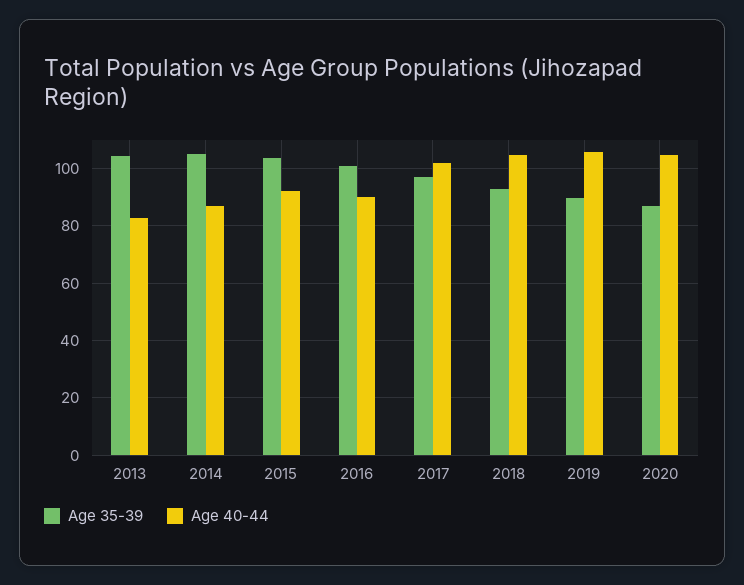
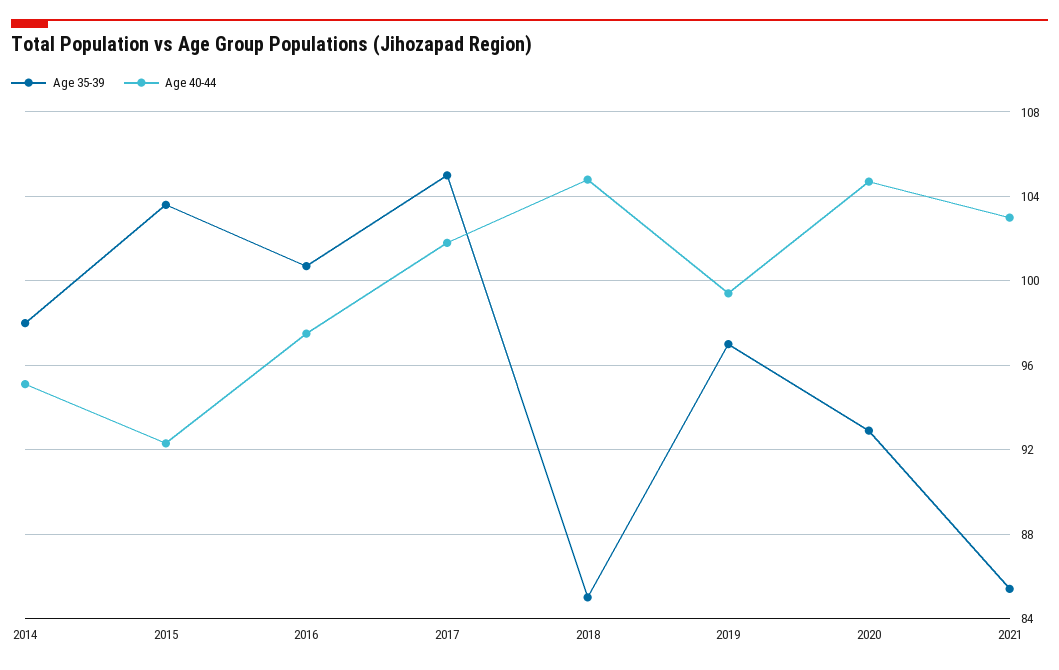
Age 35-39, 2013: 105 -> none
Age 40-44, 2013: 82.5 -> none
Age 35-39, 2014: 105 -> 98
Age 40-44, 2014: 87.5 -> 95
Age 40-44, 2016: 90 -> 97.5
Age 35-39, 2017: 97.5 -> 105
Age 35-39, 2018: 92.5 -> 85
Age 35-39, 2019: 90 -> 97
Age 40-44, 2019: 105 -> 99.5
Age 35-39, 2020: 87.5 -> 93
Age 35-39, 2021: none -> 85.5
Age 40-44, 2021: none -> 103

